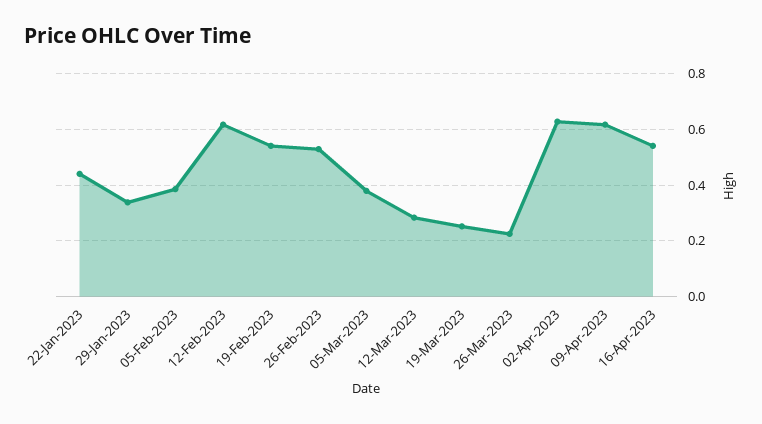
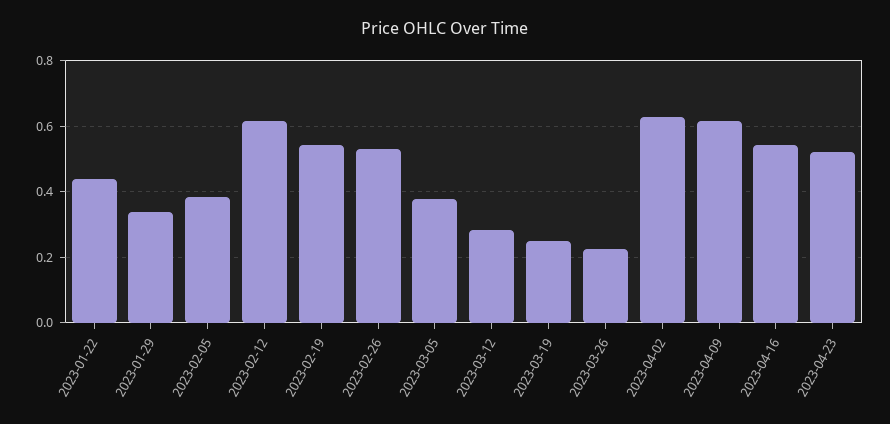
2023-04-23: none -> 0.52

